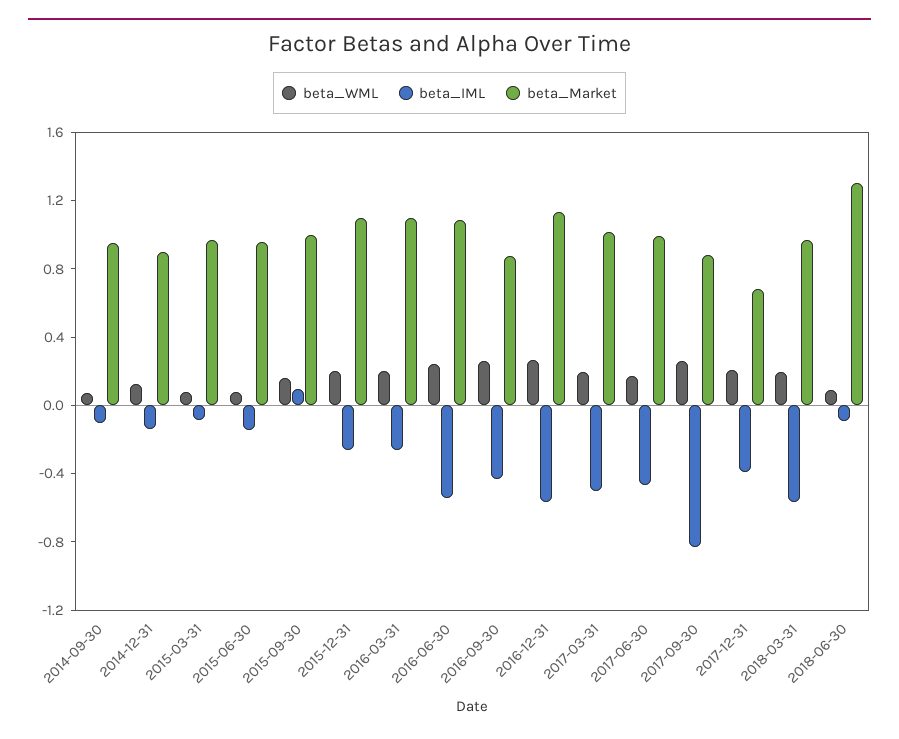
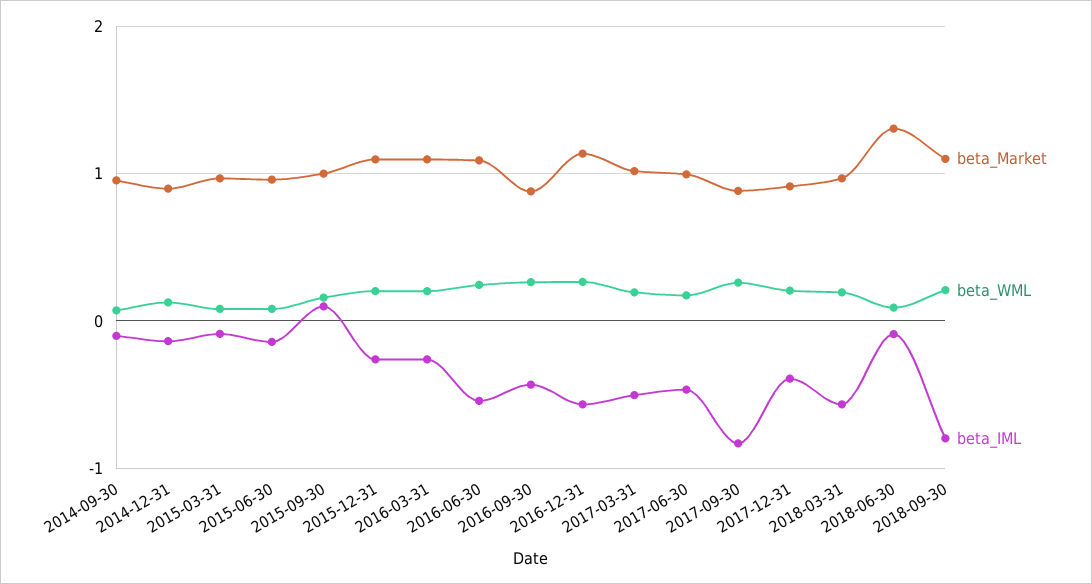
beta_Market, 2017-12-31: 0.7 -> 0.9
beta_Market, 2018-09-30: none -> 1.1
beta_WML, 2018-09-30: none -> 0.2
beta_IML, 2018-09-30: none -> -0.8

